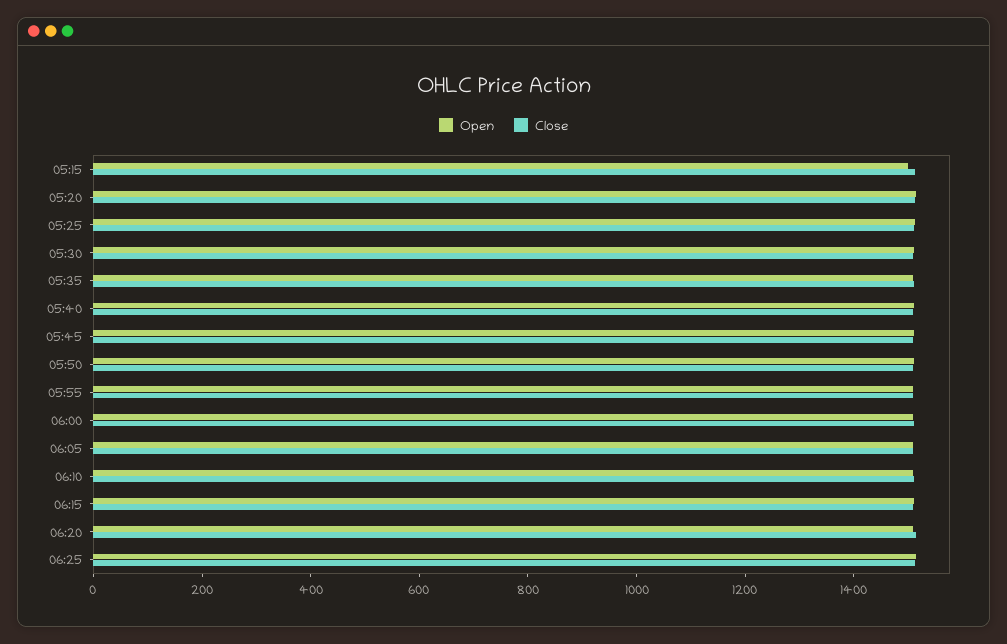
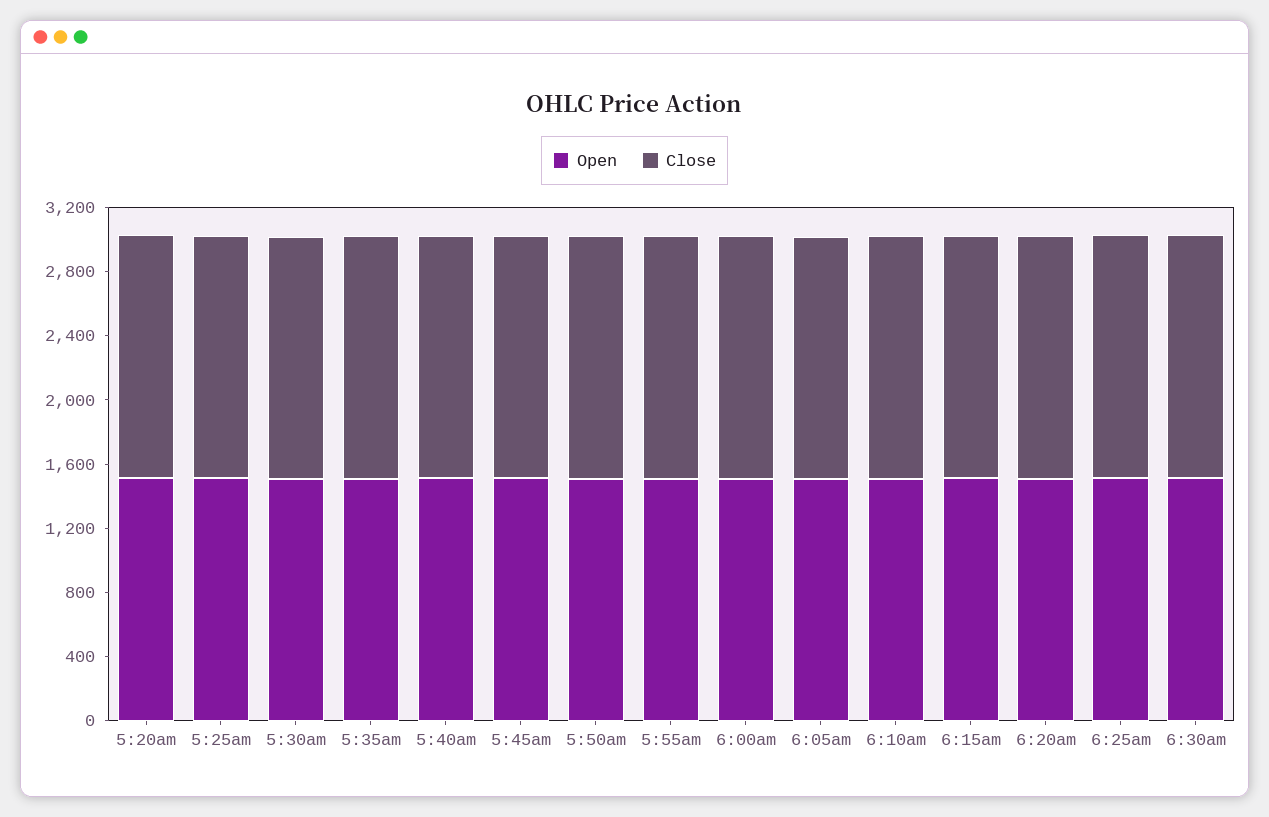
Open, 05:15: 1500 -> none
Close, 05:15: 1500 -> none
Open, 6:30am: none -> 1500
Close, 6:30am: none -> 1500

